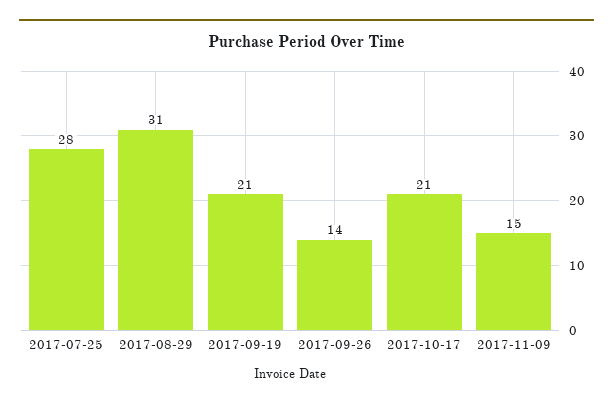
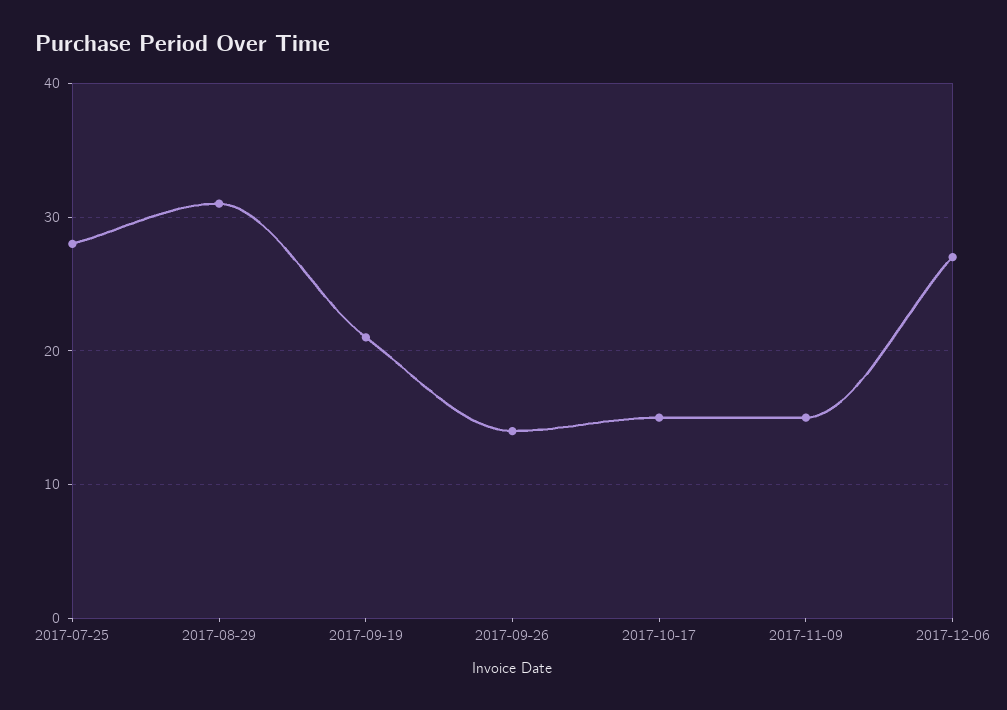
2017-10-17: 21 -> 15
2017-12-06: none -> 27

